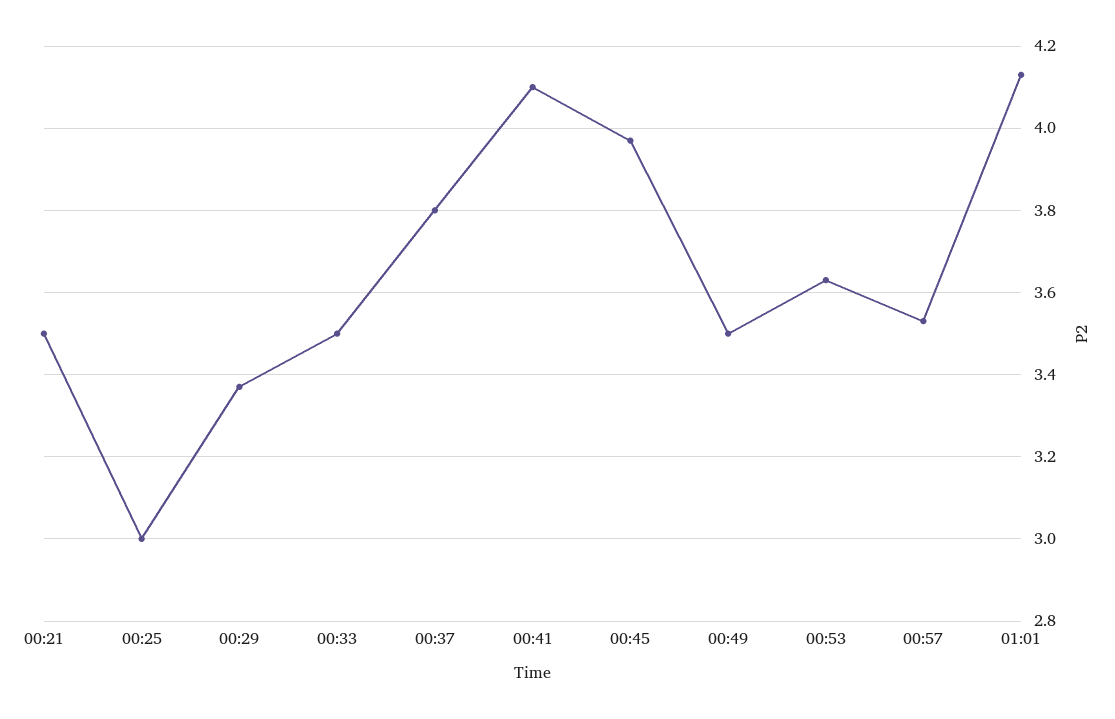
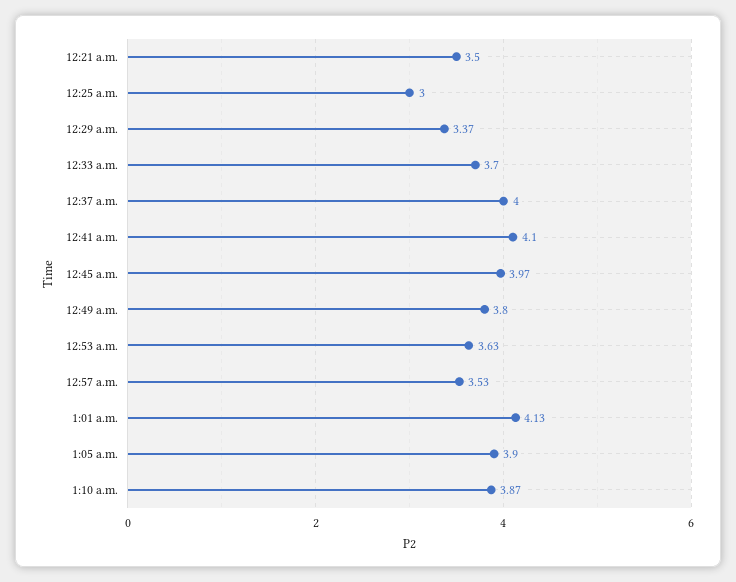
00:33: 3.5 -> 3.7
00:37: 3.8 -> 4
00:49: 3.5 -> 3.8
1:05 a.m.: none -> 3.9
1:10 a.m.: none -> 3.87

